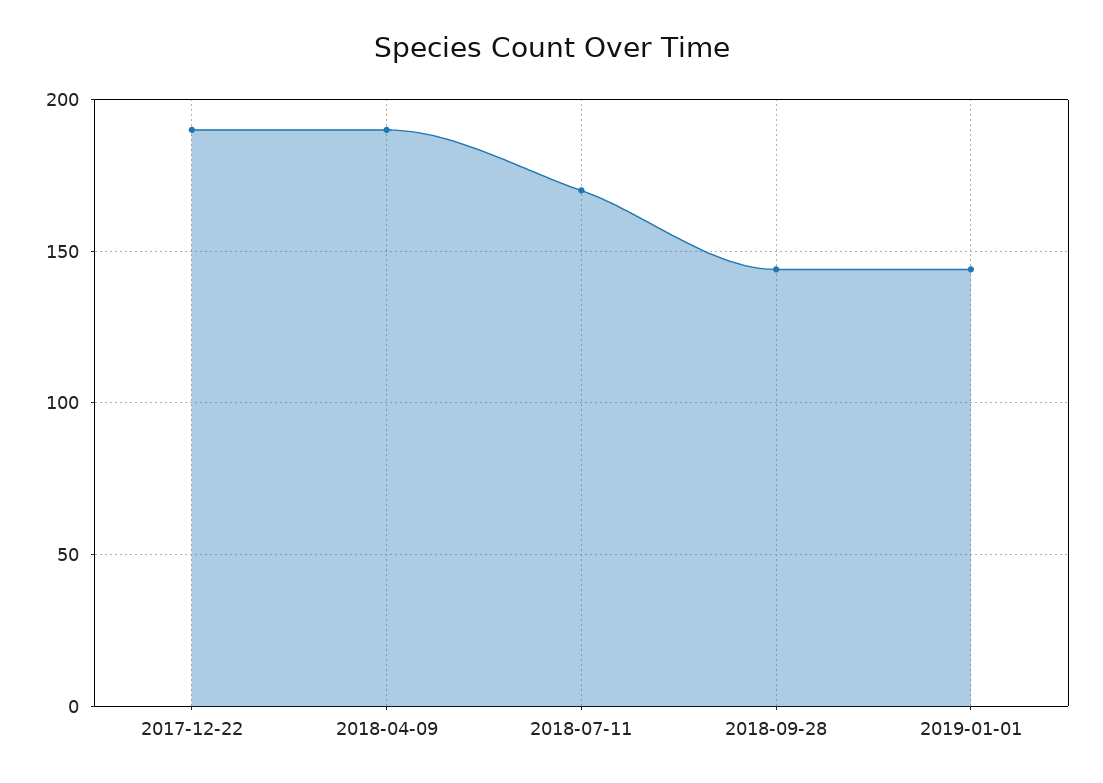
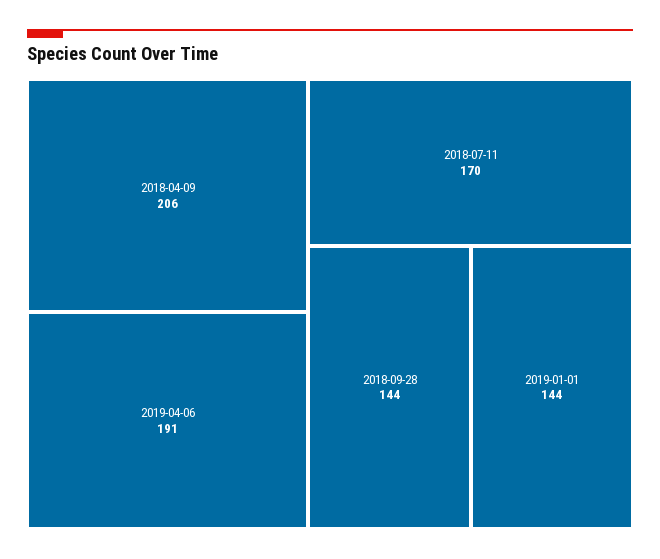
2017-12-22: 190 -> none
2018-04-09: 190 -> 206
2019-04-06: none -> 191

